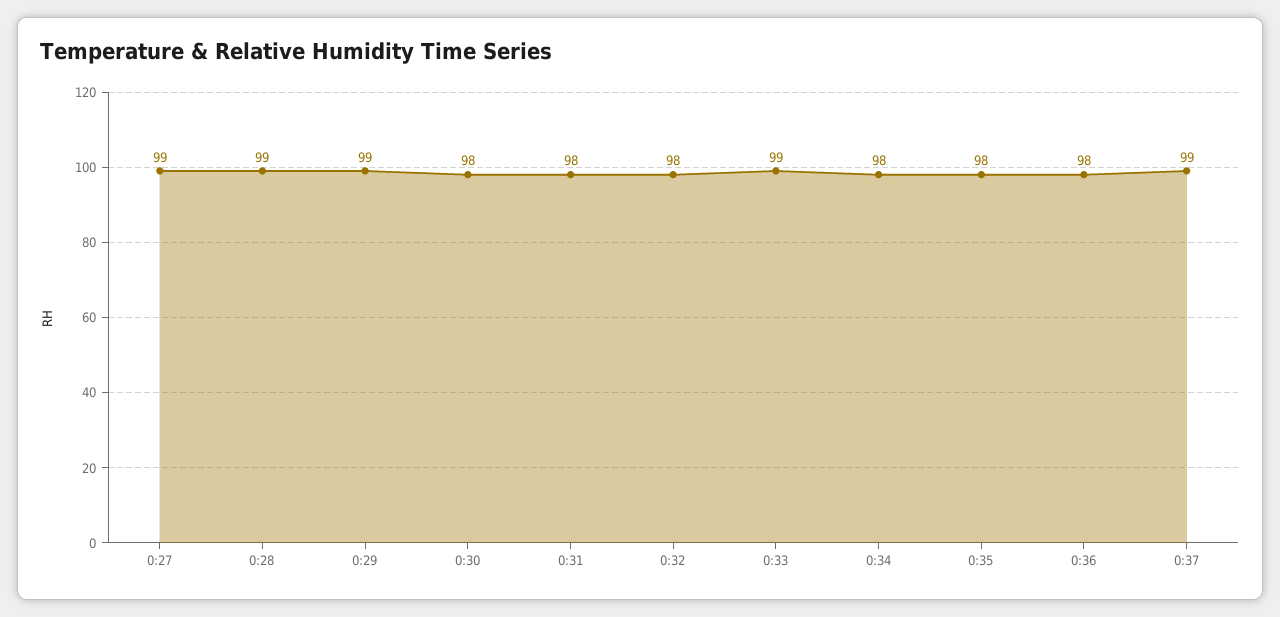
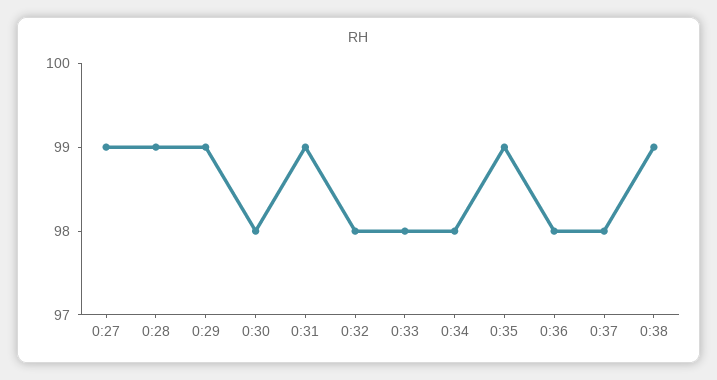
0:31: 98 -> 99
0:33: 99 -> 98
0:35: 98 -> 99
0:37: 99 -> 98
0:38: none -> 99

